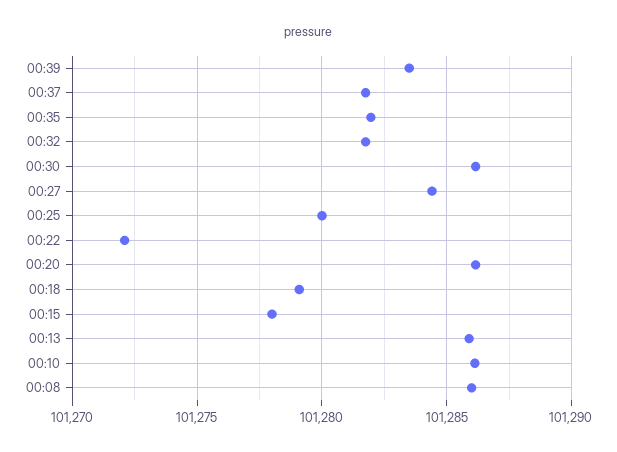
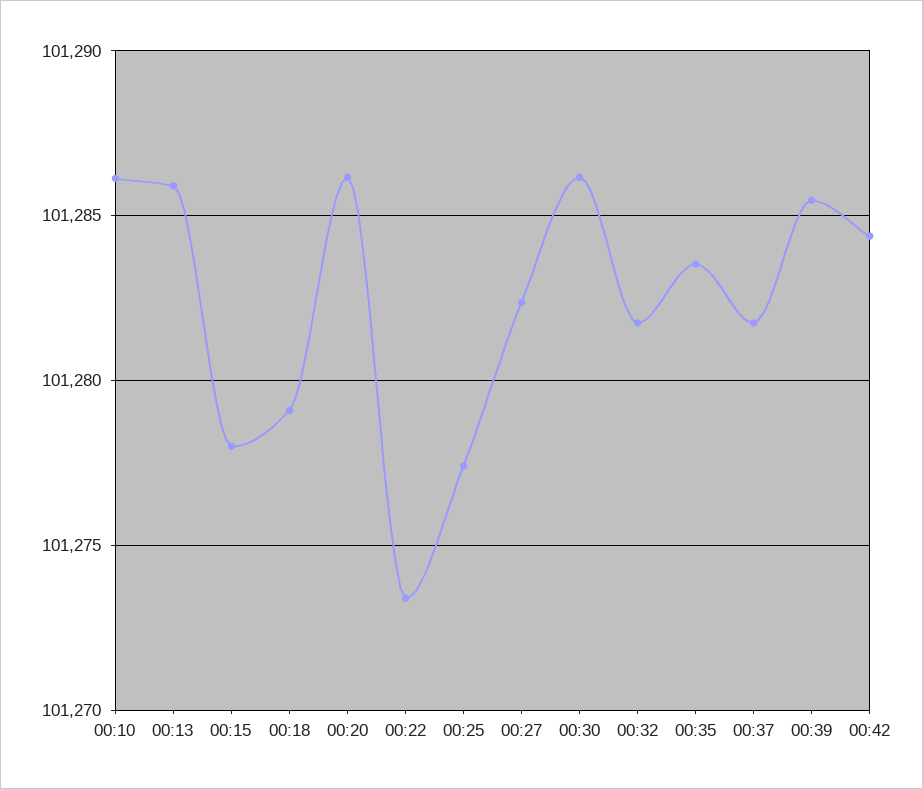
00:39: 101283.5 -> 101285.5
00:35: 101282 -> 101283.5
00:27: 101284.5 -> 101282.5
00:25: 101280 -> 101277.5
00:22: 101272 -> 101273.5
00:08: 101286 -> none
00:42: none -> 101284.5

